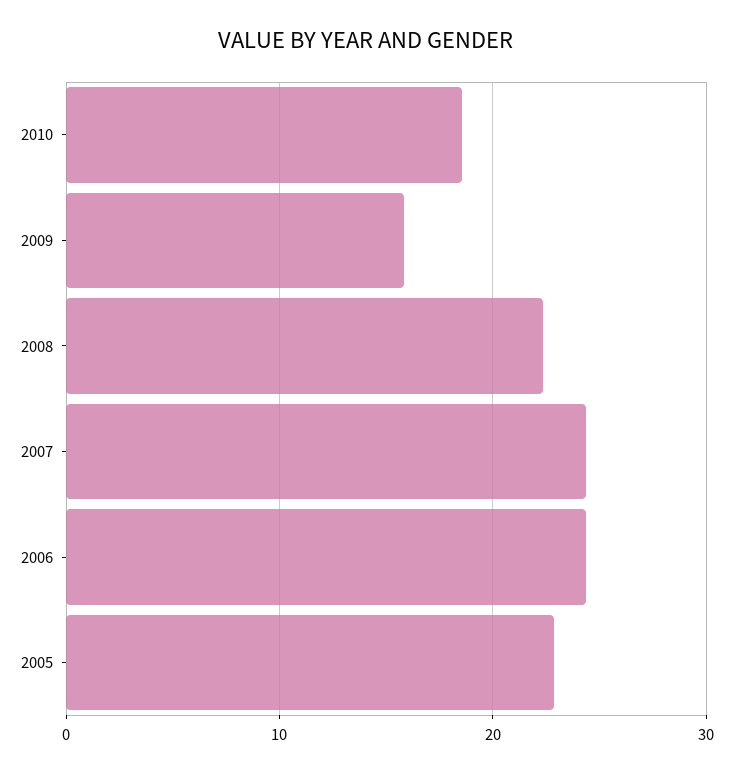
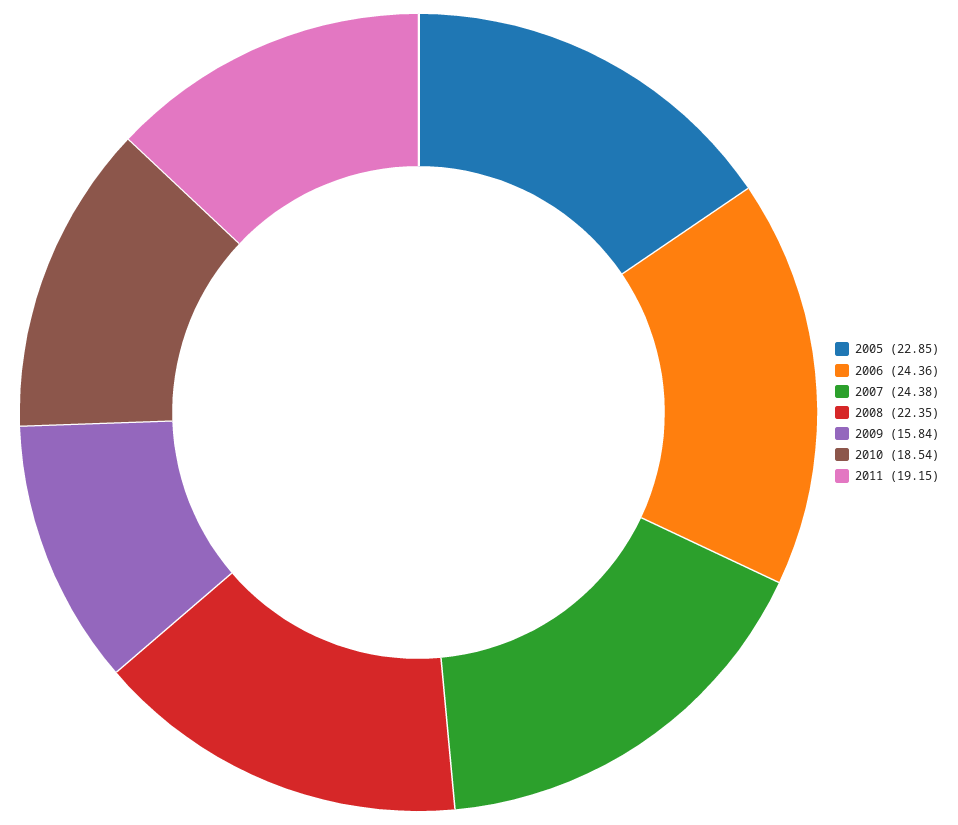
2011: none -> 19.15

